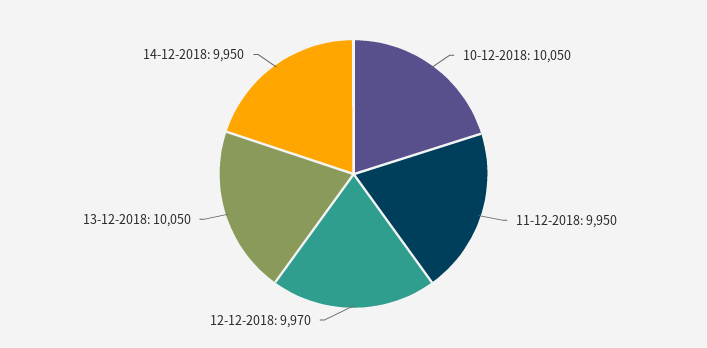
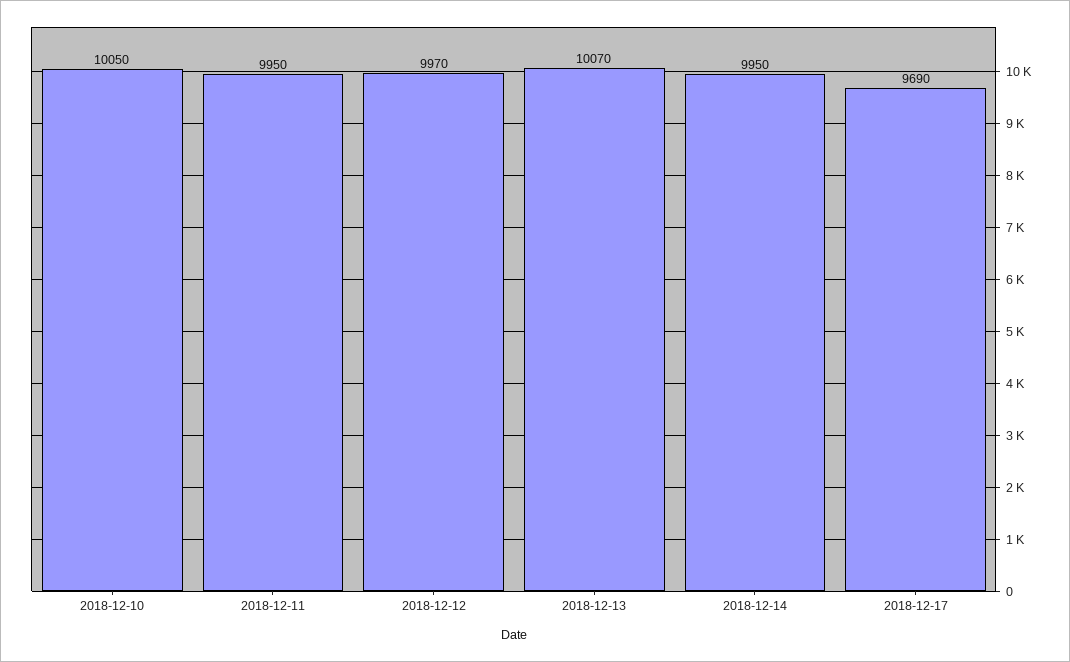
13-12-2018: 10050 -> 10070
2018-12-17: none -> 9690

